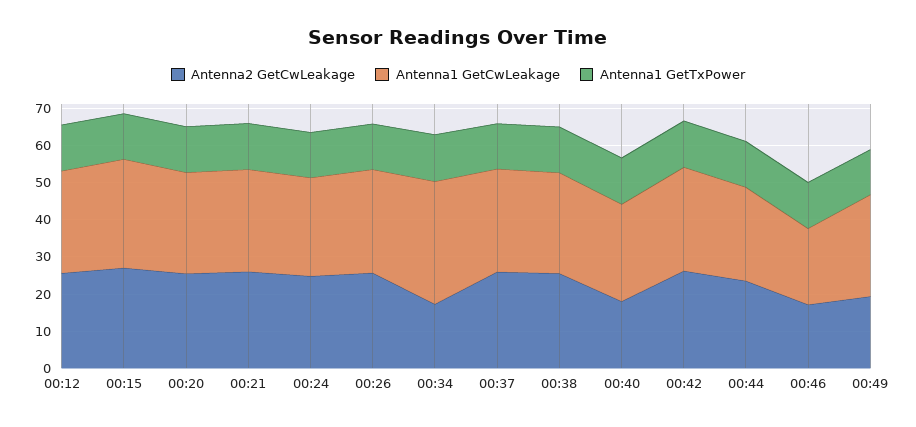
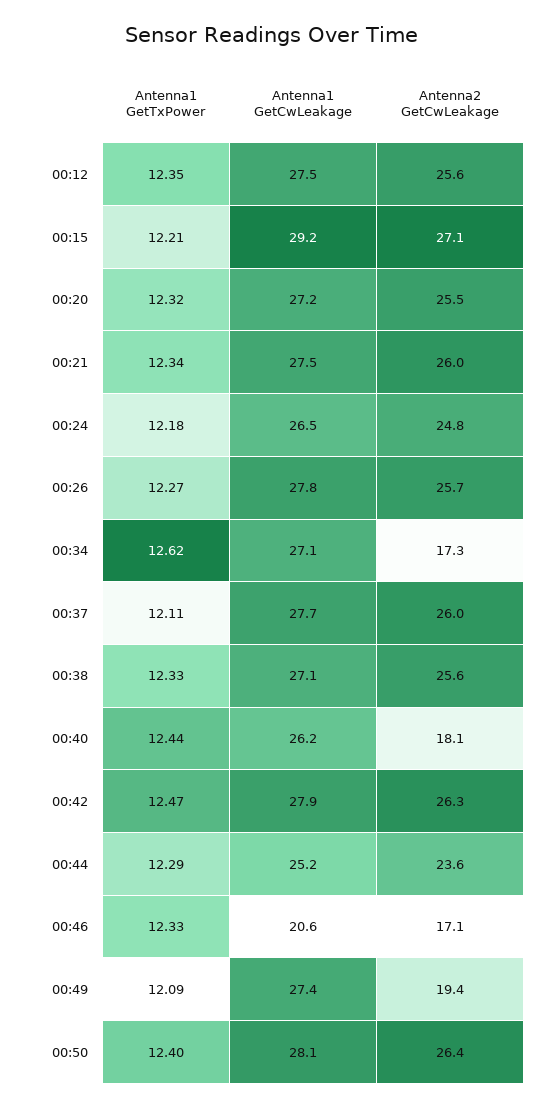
Antenna1 GetCwLeakage, 00:34: 32.5 -> 27.1
Antenna1 GetTxPower, 00:50: none -> 12.4
Antenna1 GetCwLeakage, 00:50: none -> 28.1
Antenna2 GetCwLeakage, 00:50: none -> 26.4

